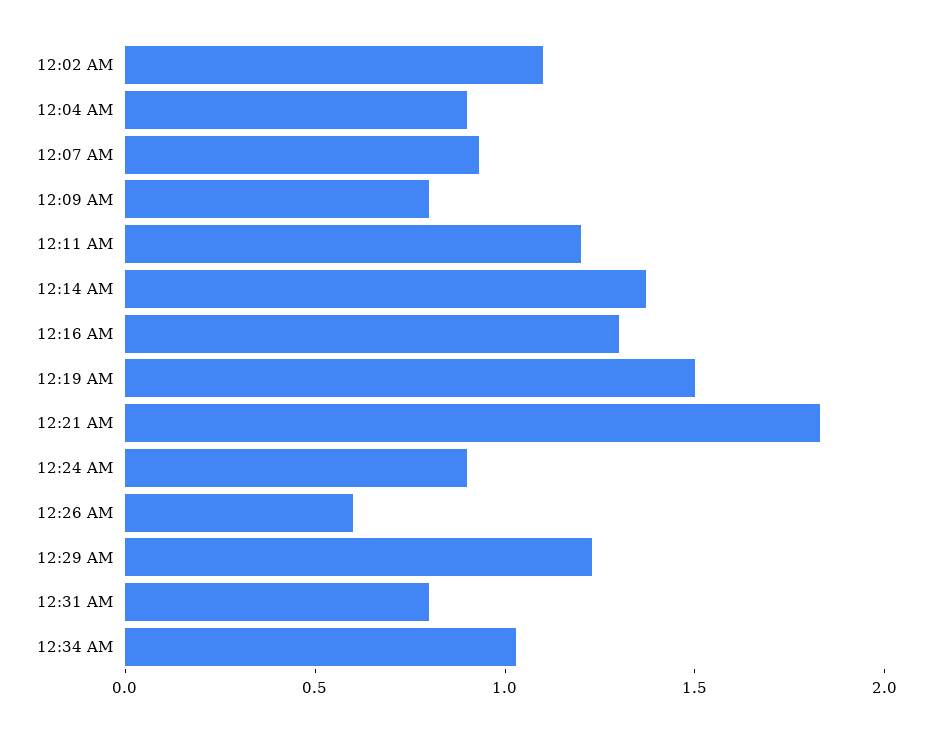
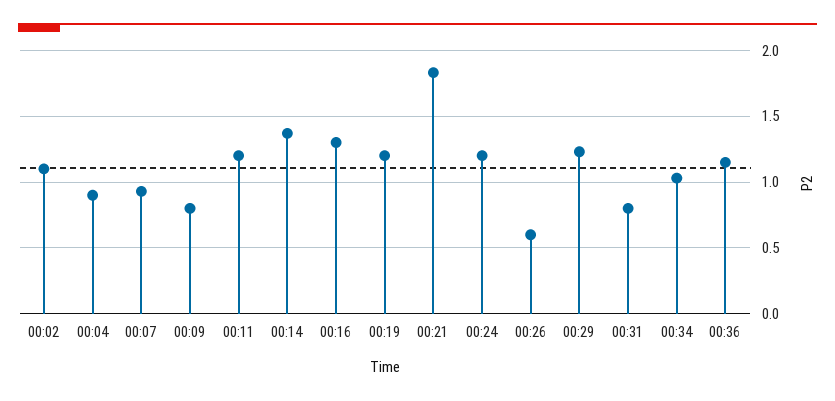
12:19 AM: 1.5 -> 1.2
12:24 AM: 0.9 -> 1.2
00:36: none -> 1.15

